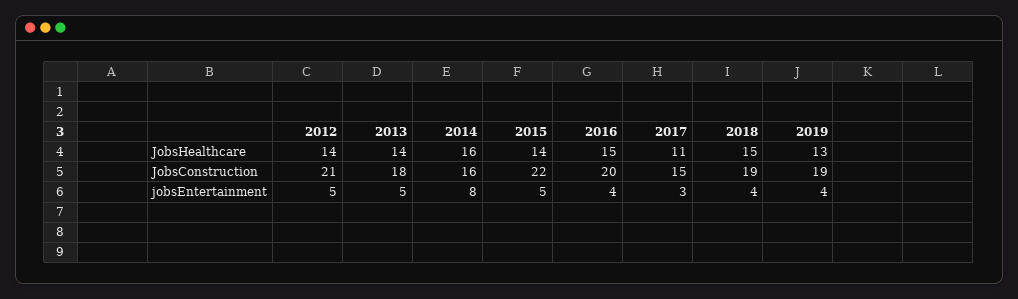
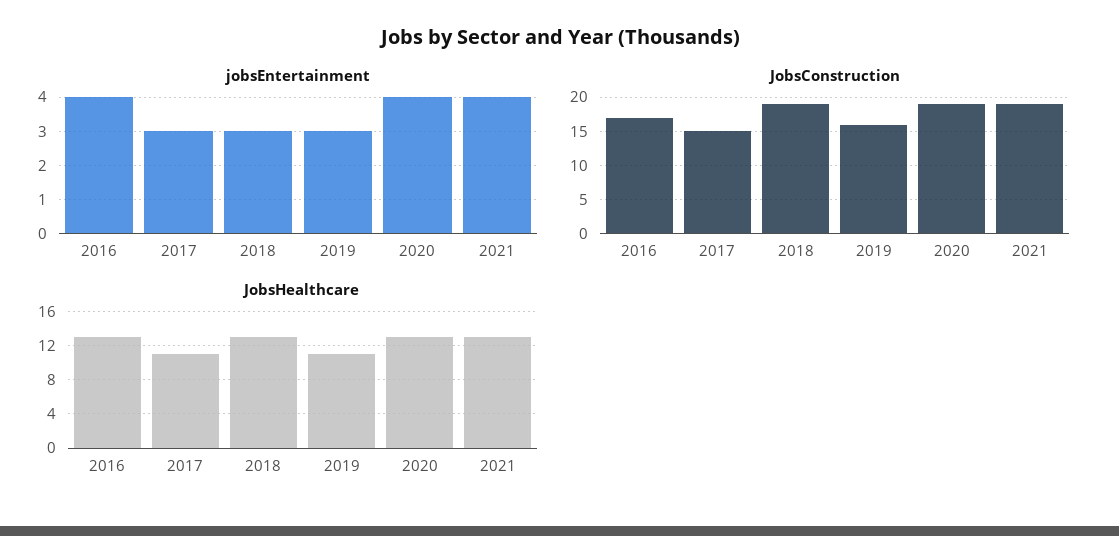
JobsHealthcare, 2012: 14 -> none
JobsHealthcare, 2013: 14 -> none
JobsHealthcare, 2014: 16 -> none
JobsHealthcare, 2015: 14 -> none
JobsHealthcare, 2016: 15 -> 13
JobsHealthcare, 2018: 15 -> 13
JobsHealthcare, 2019: 13 -> 11
JobsConstruction, 2012: 21 -> none
JobsConstruction, 2013: 18 -> none
JobsConstruction, 2014: 16 -> none
JobsConstruction, 2015: 22 -> none
JobsConstruction, 2016: 20 -> 17
JobsConstruction, 2019: 19 -> 16
jobsEntertainment, 2012: 5 -> none
jobsEntertainment, 2013: 5 -> none
jobsEntertainment, 2014: 8 -> none
jobsEntertainment, 2015: 5 -> none
jobsEntertainment, 2018: 4 -> 3
jobsEntertainment, 2019: 4 -> 3
jobsEntertainment, 2020: none -> 4
jobsEntertainment, 2021: none -> 4
JobsConstruction, 2020: none -> 19
JobsConstruction, 2021: none -> 19
JobsHealthcare, 2020: none -> 13
JobsHealthcare, 2021: none -> 13

